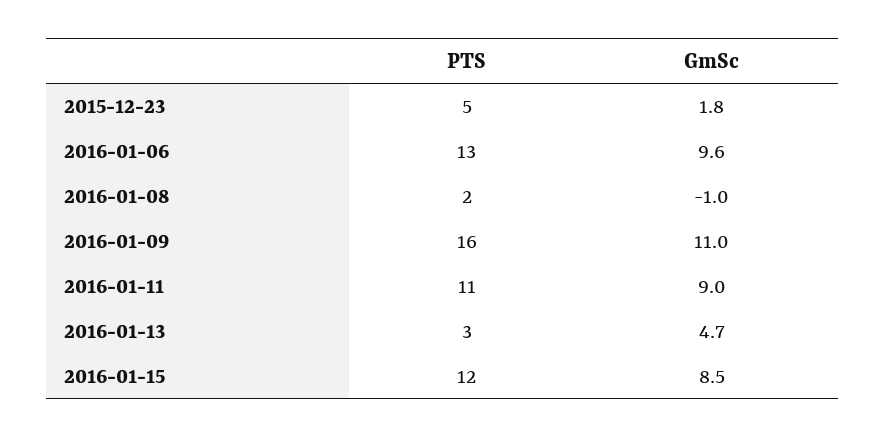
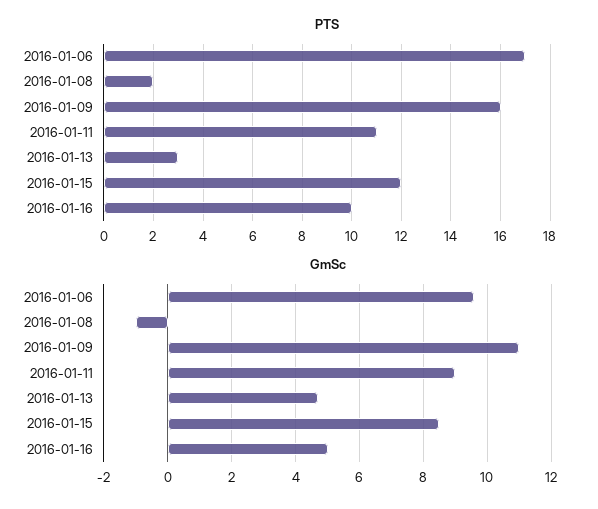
PTS, 2015-12-23: 5 -> none
GmSc, 2015-12-23: 1.8 -> none
PTS, 2016-01-06: 13 -> 17
PTS, 2016-01-16: none -> 10
GmSc, 2016-01-16: none -> 5

